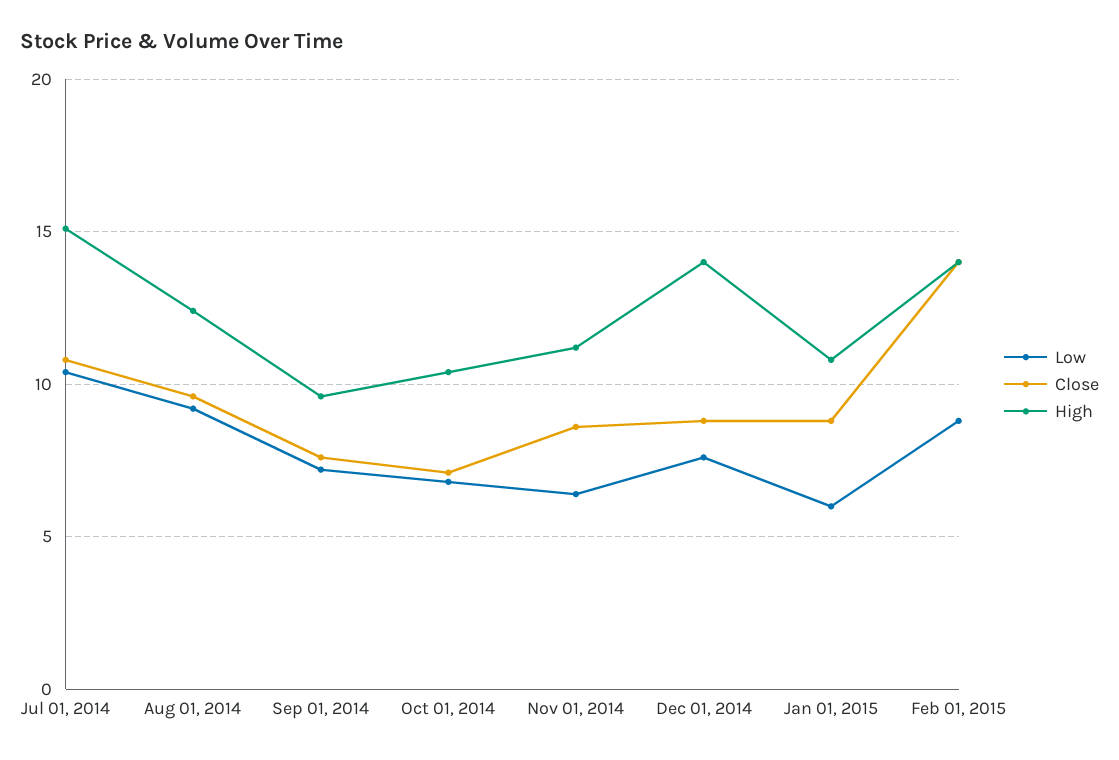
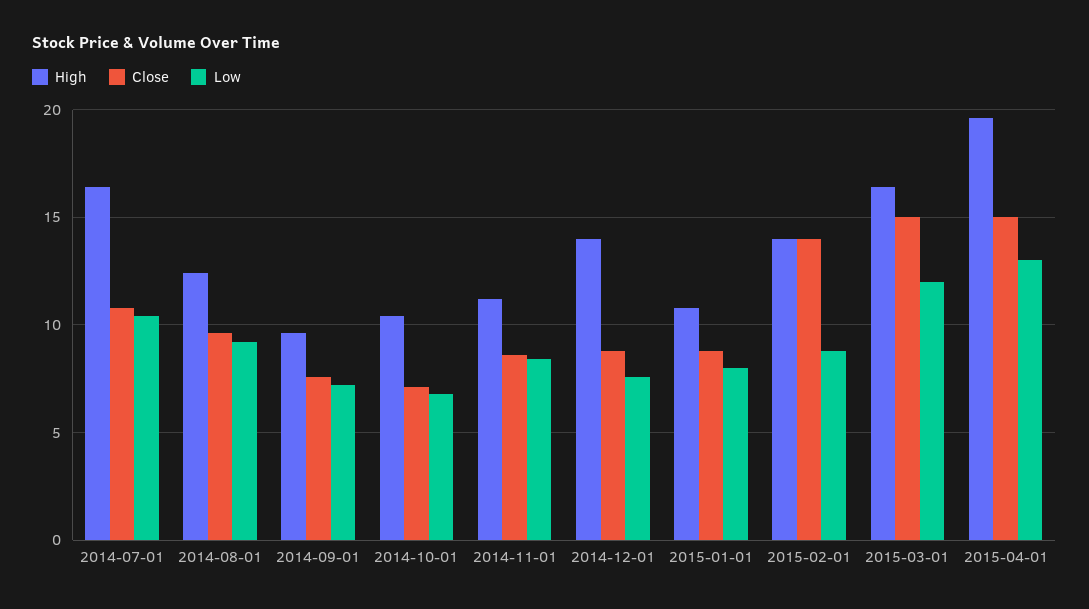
High, Jul 01, 2014: 15 -> 16.5
Low, Nov 01, 2014: 6.5 -> 8.5
Low, Jan 01, 2015: 6 -> 8
High, 2015-03-01: none -> 16.5
Close, 2015-03-01: none -> 15
Low, 2015-03-01: none -> 12
High, 2015-04-01: none -> 19.5
Close, 2015-04-01: none -> 15
Low, 2015-04-01: none -> 13

